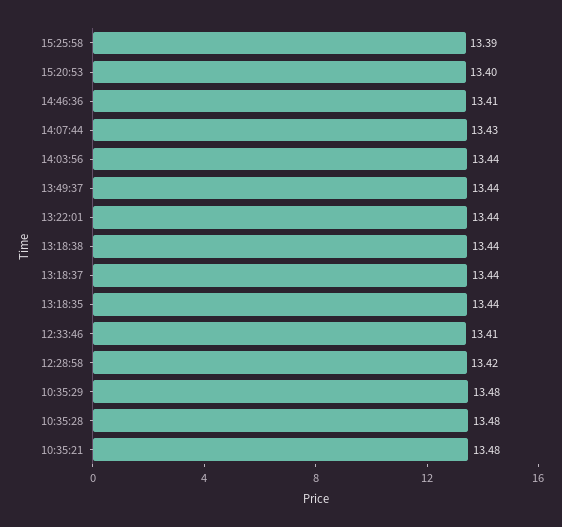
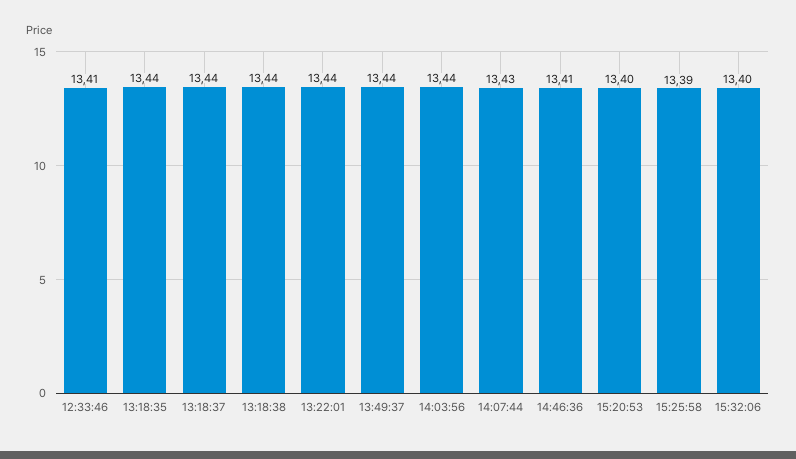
12:28:58: 13.42 -> none
10:35:29: 13.48 -> none
10:35:28: 13.48 -> none
10:35:21: 13.48 -> none
15:32:06: none -> 13.4

